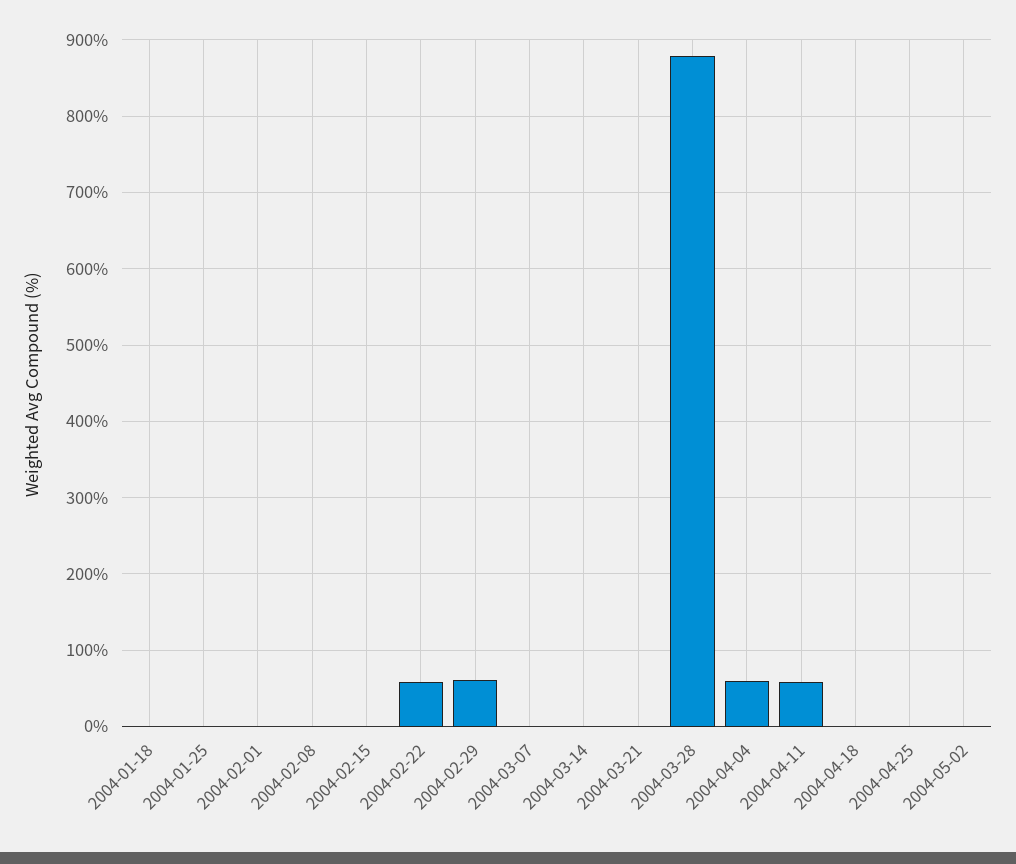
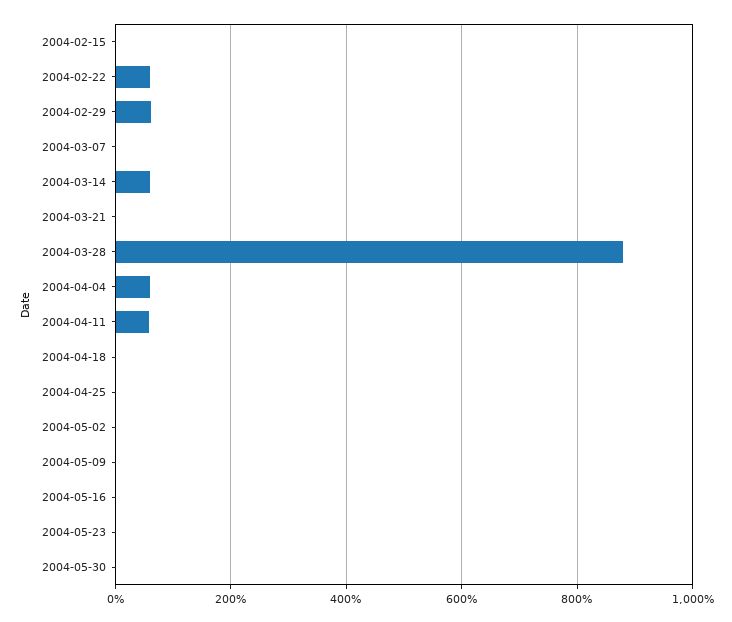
2004-01-18: 0 -> none
2004-01-25: 0 -> none
2004-02-01: 0 -> none
2004-02-08: 0 -> none
2004-03-14: 0 -> 60
2004-05-09: none -> 0
2004-05-16: none -> 0
2004-05-23: none -> 0
2004-05-30: none -> 0

